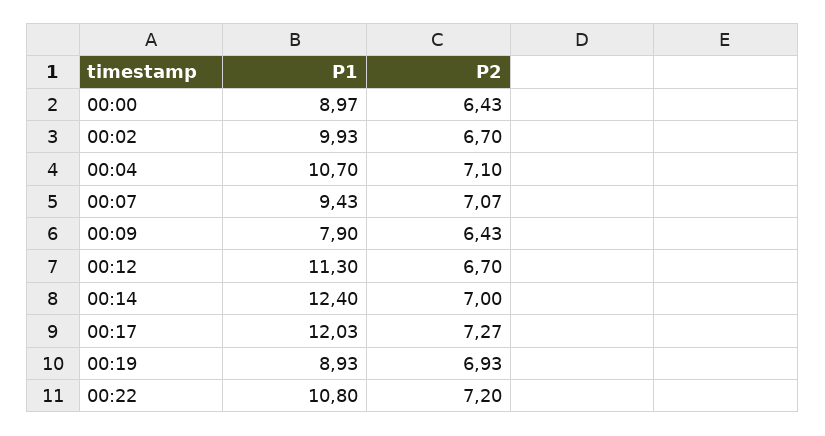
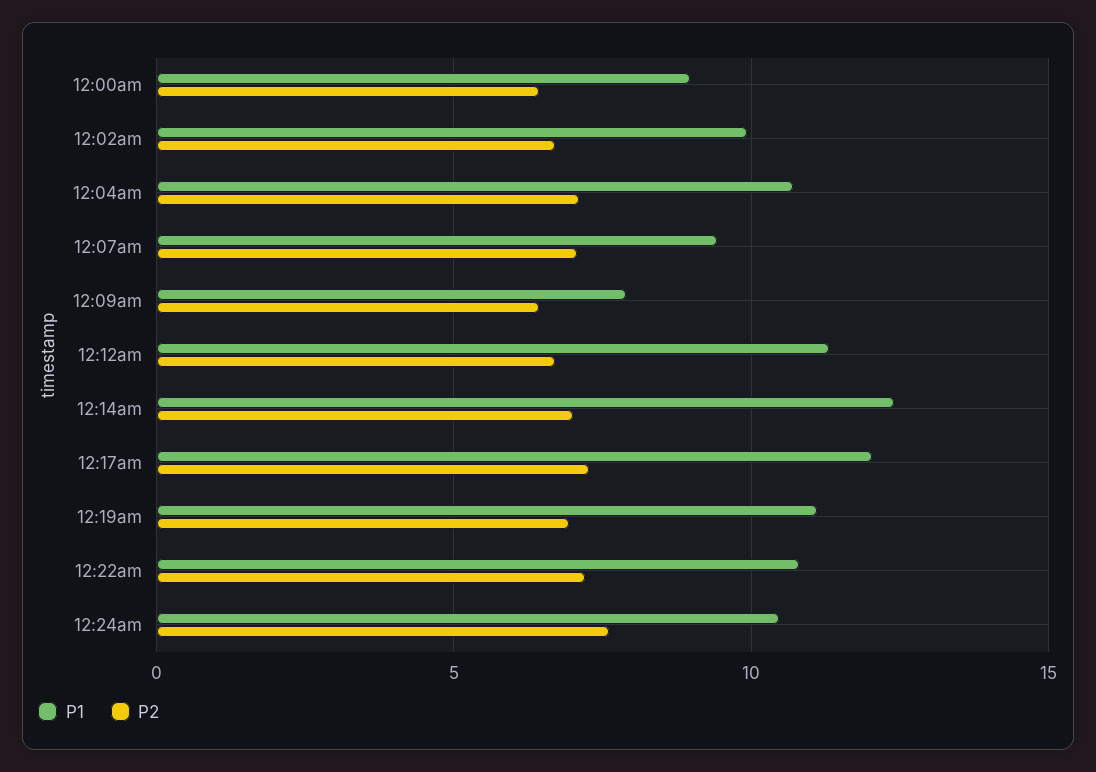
P1, 00:19: 8.93 -> 11
P1, 12:24am: none -> 10.5
P2, 12:24am: none -> 7.5

